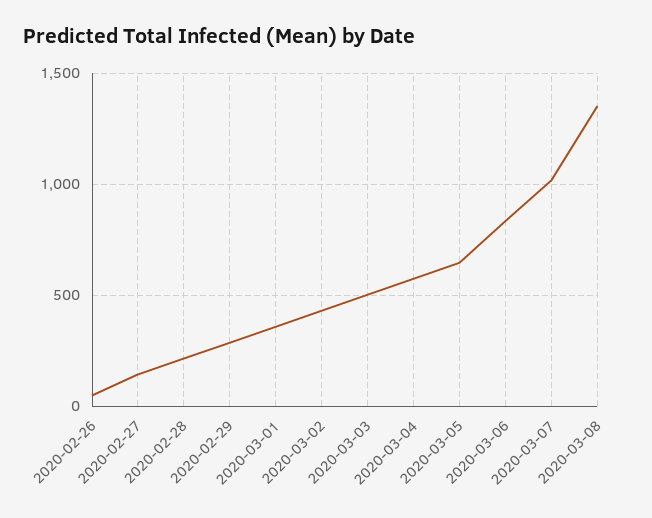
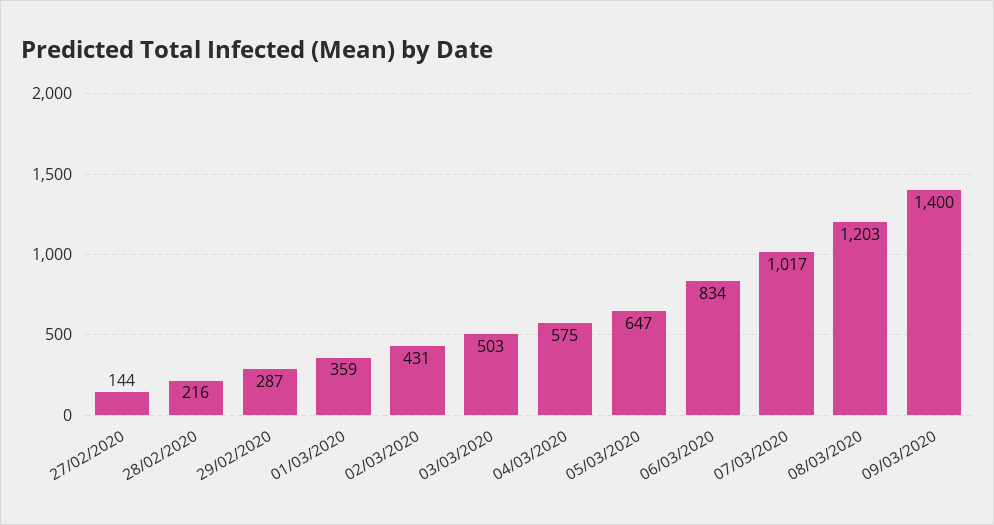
2020-02-26: 50 -> none
2020-03-08: 1350 -> 1203
09/03/2020: none -> 1400

